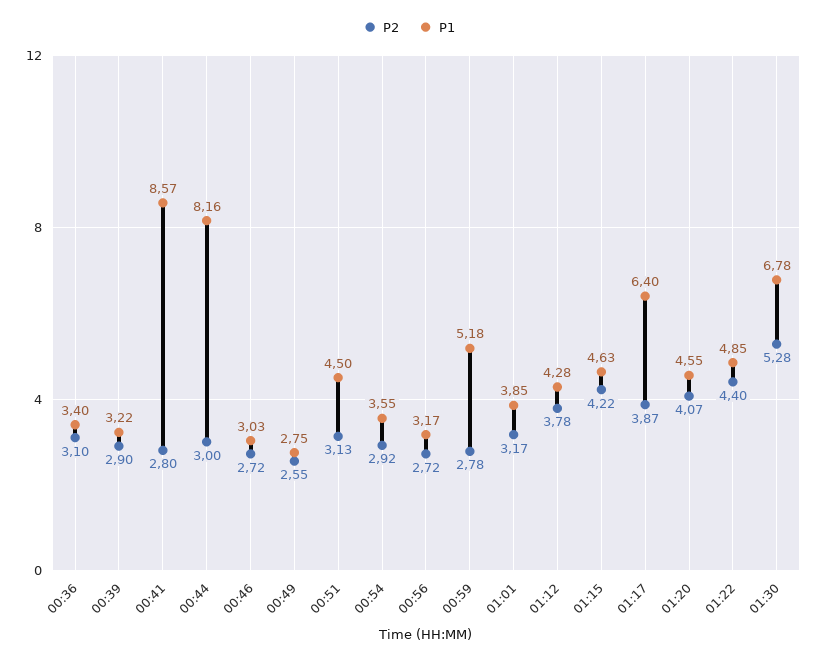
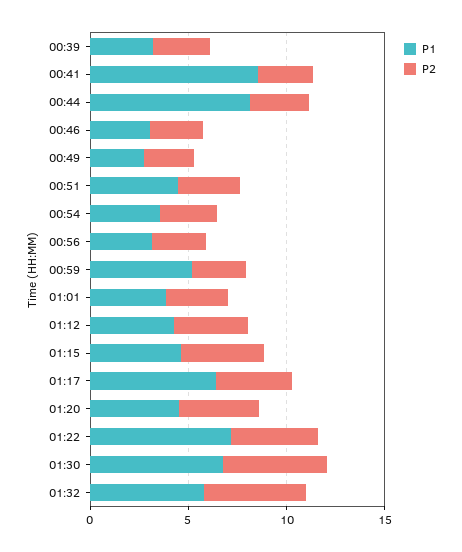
P2, 00:36: 3.1 -> none
P1, 00:36: 3.4 -> none
P1, 01:22: 4.85 -> 7
P1, 01:32: none -> 6
P2, 01:32: none -> 5

